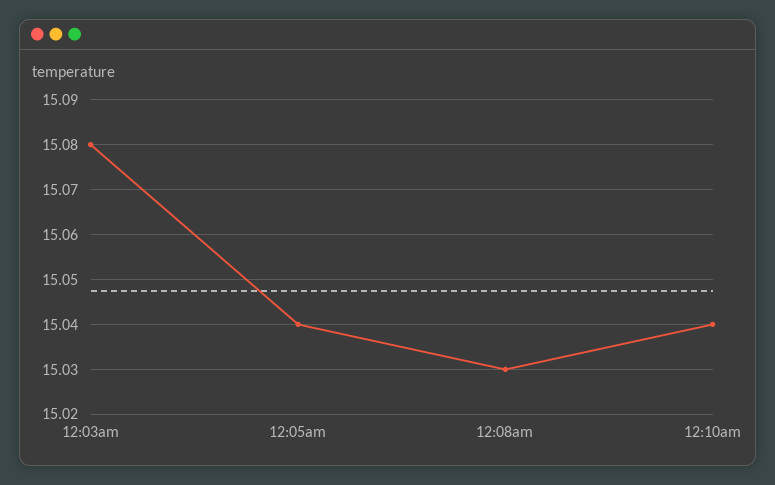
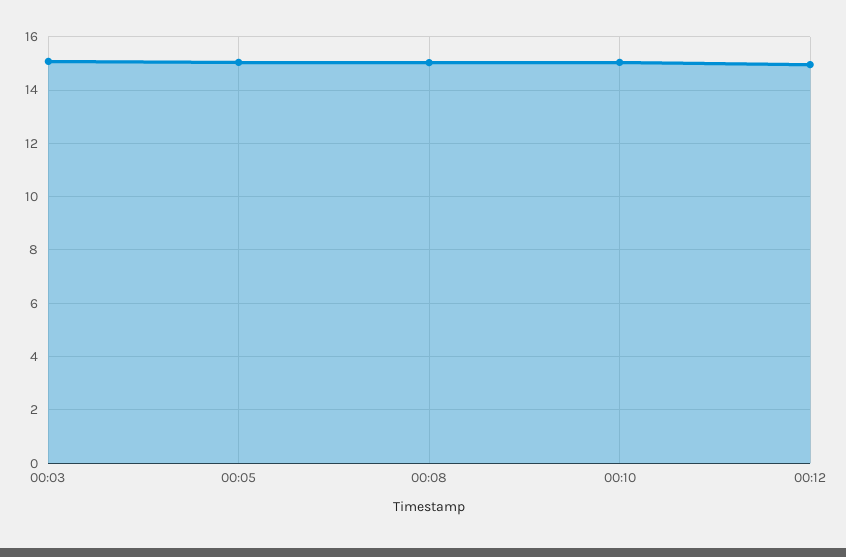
00:12: none -> 15

